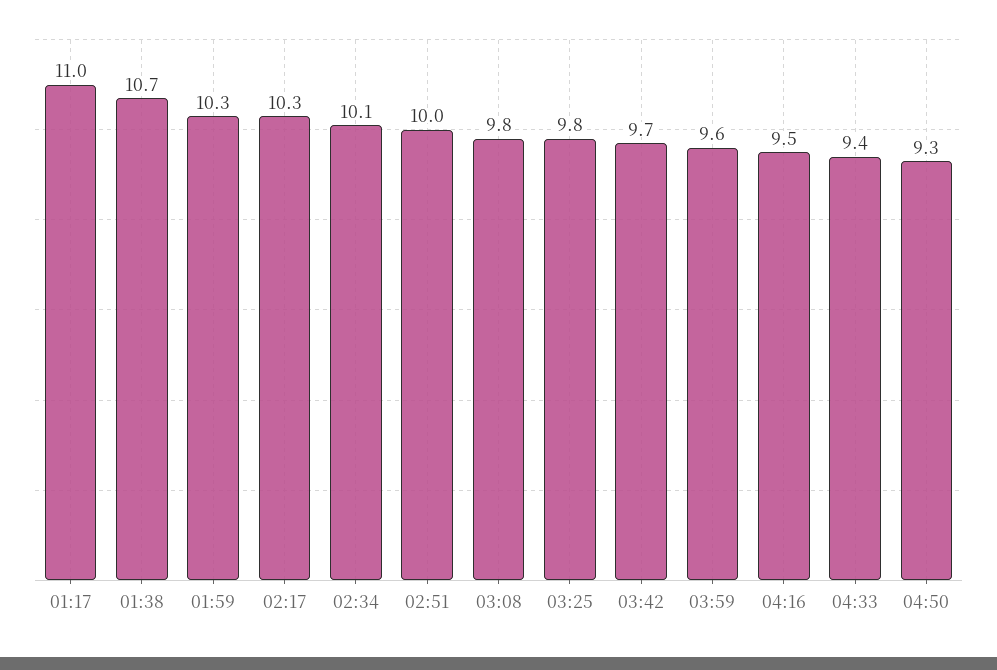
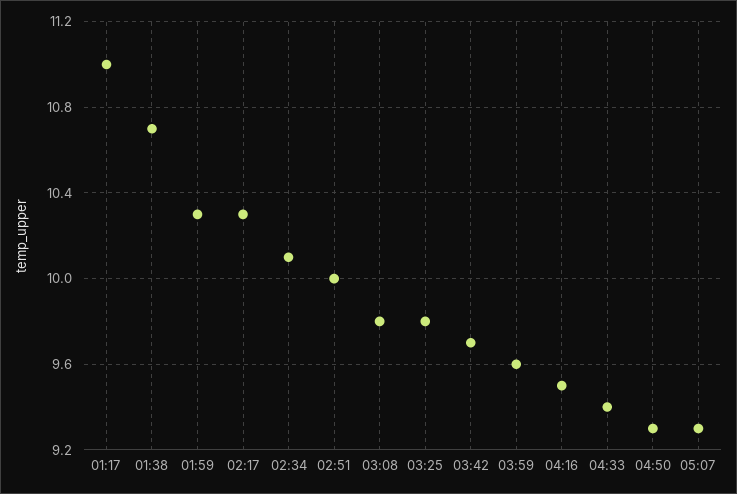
05:07: none -> 9.3

